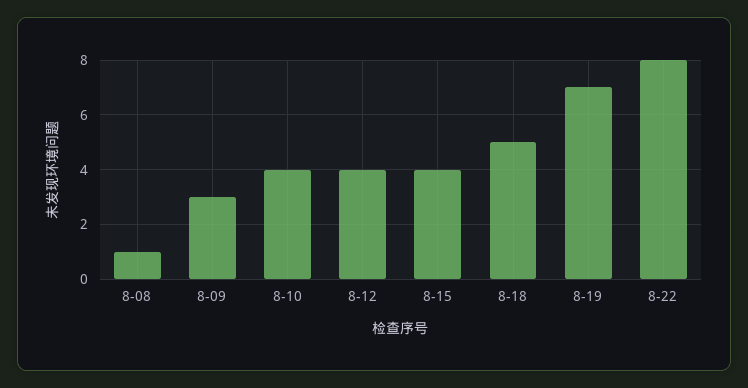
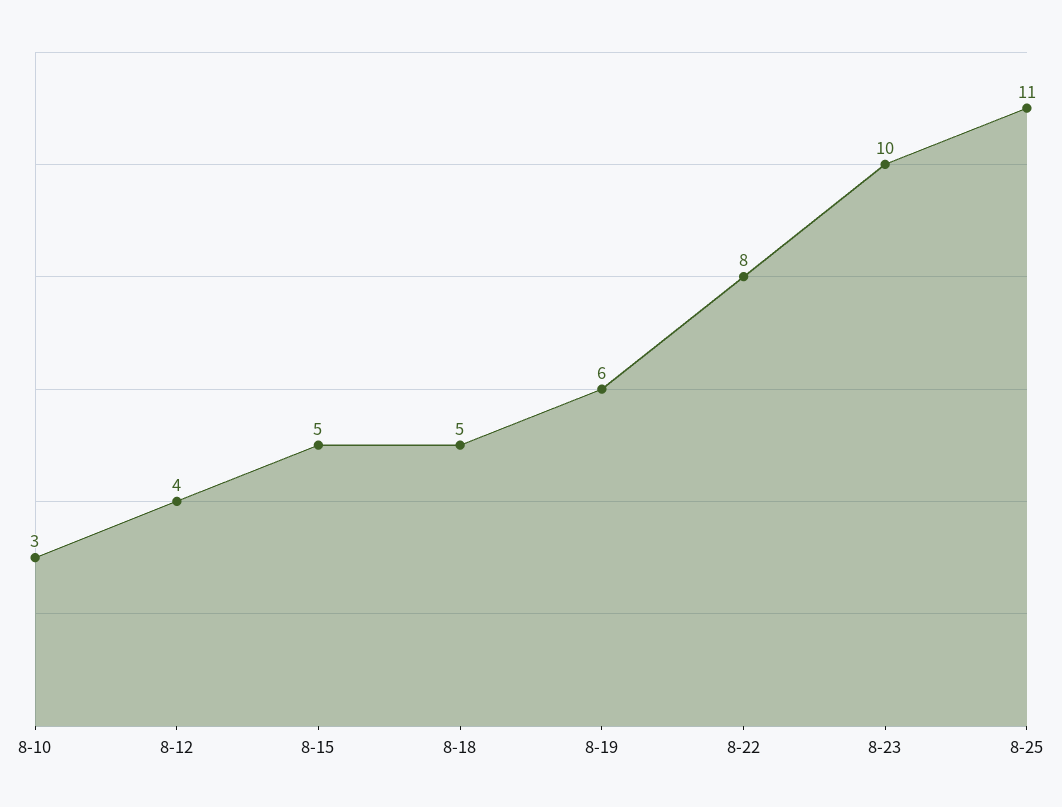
8-08: 1 -> none
8-09: 3 -> none
8-10: 4 -> 3
8-15: 4 -> 5
8-19: 7 -> 6
8-23: none -> 10
8-25: none -> 11

